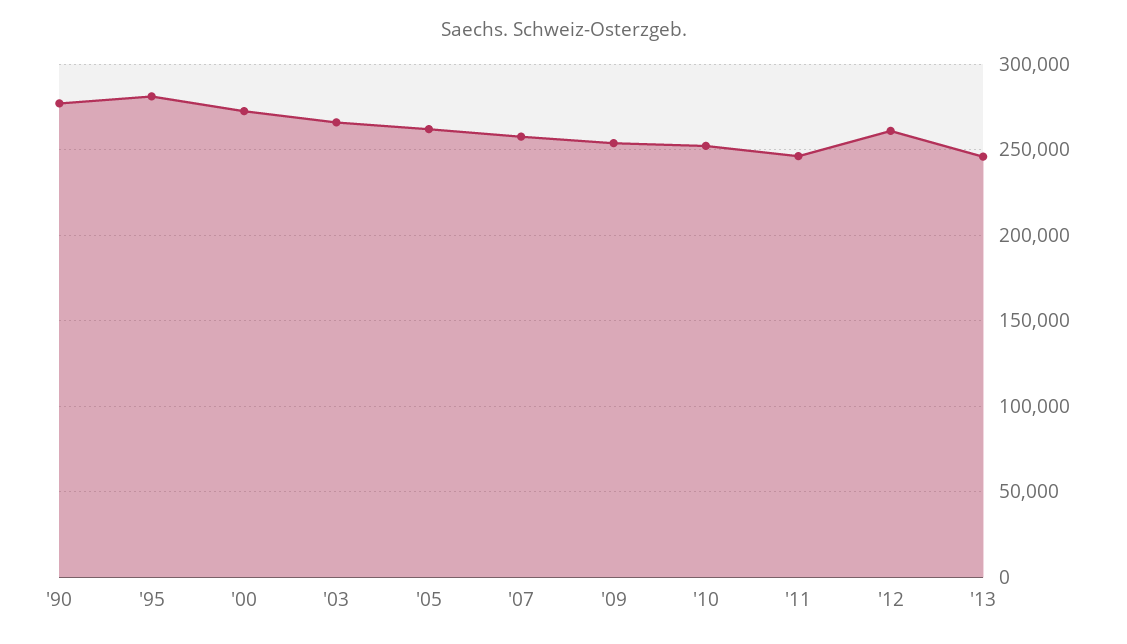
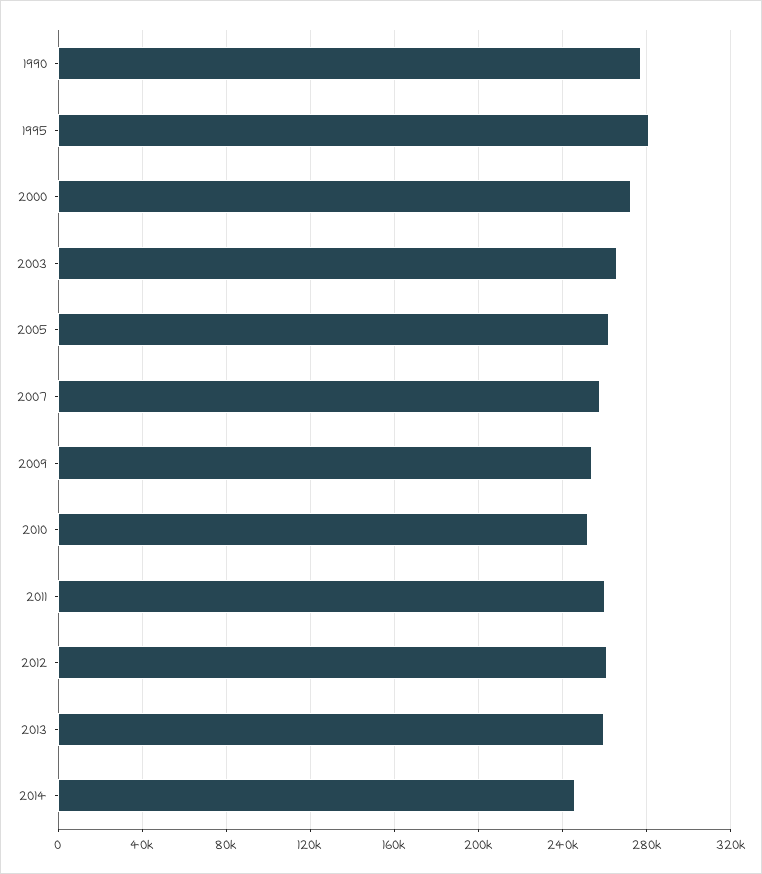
'11: 245000 -> 260000
'13: 245000 -> 260000
2014: none -> 245000

